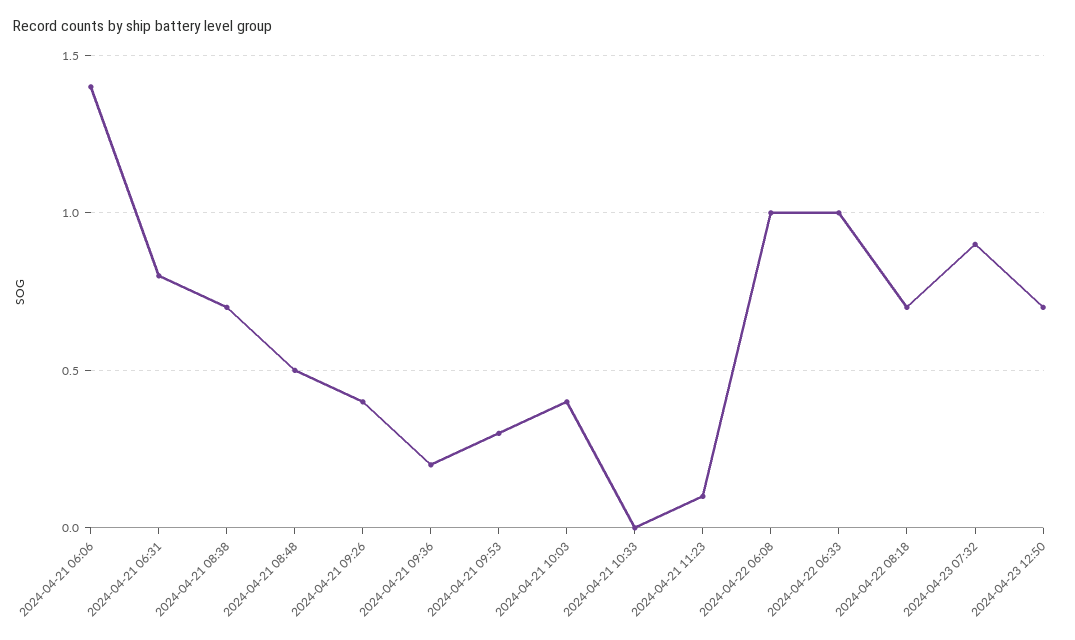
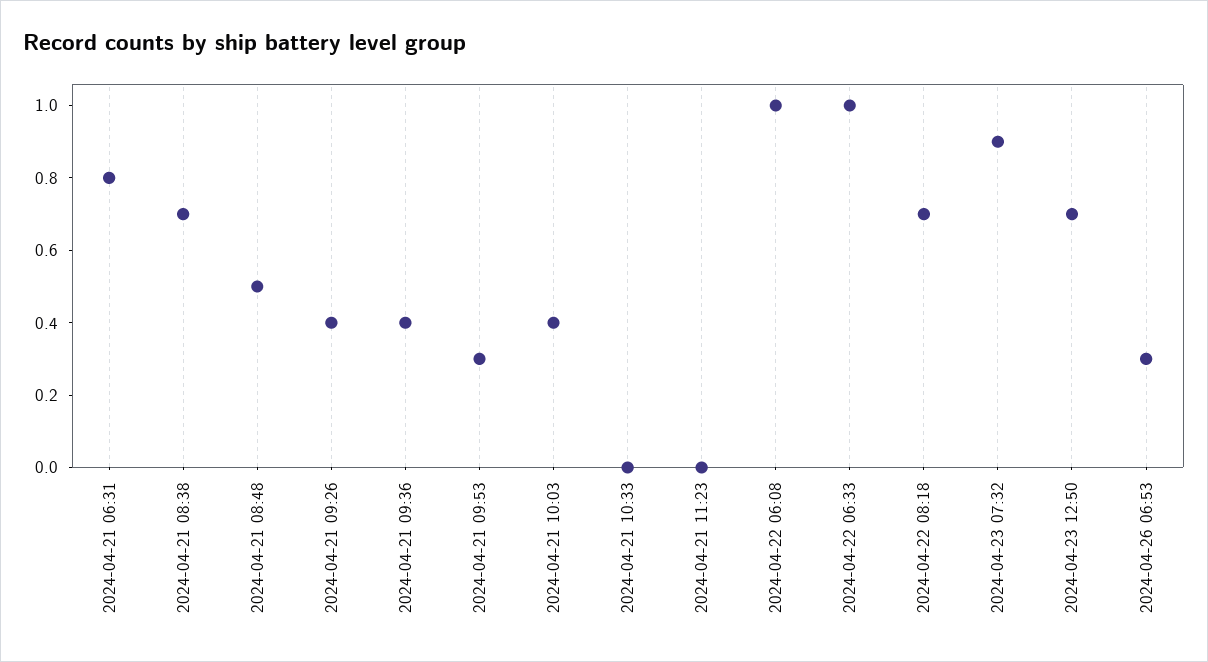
2024-04-21 06:06: 1.4 -> none
2024-04-21 09:36: 0.2 -> 0.4
2024-04-21 11:23: 0.1 -> 0
2024-04-26 06:53: none -> 0.3

